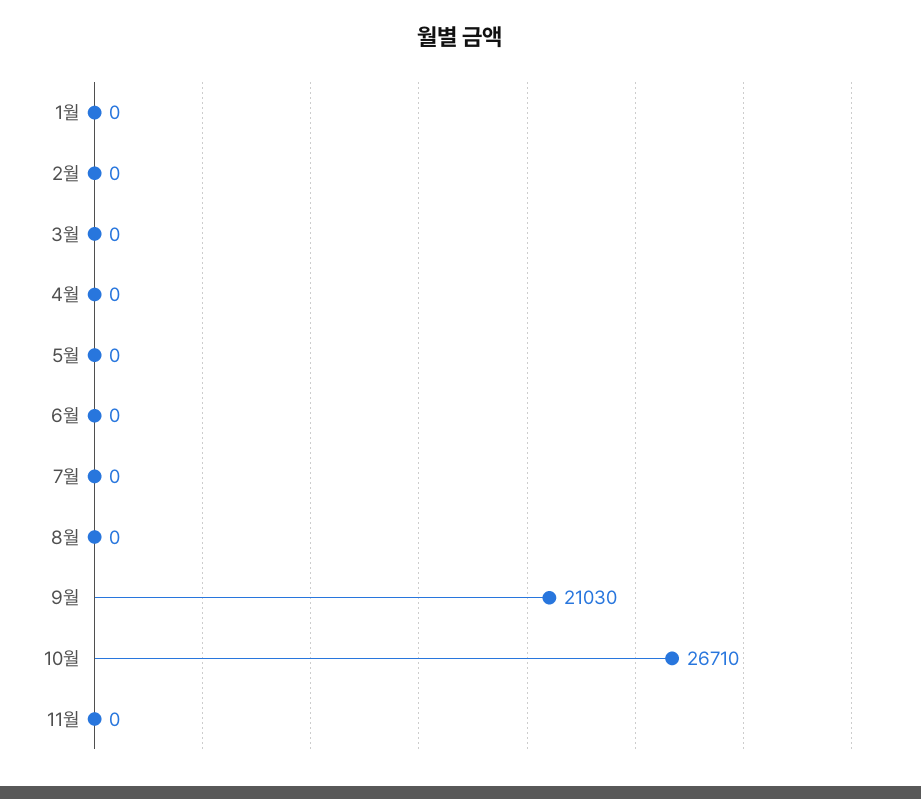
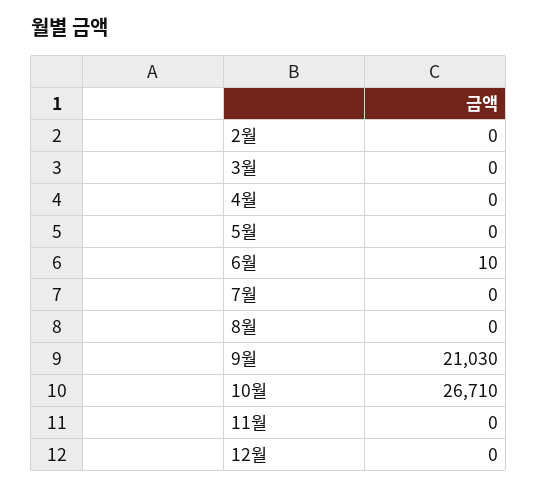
1월: 0 -> none
6월: 0 -> 10
12월: none -> 0

